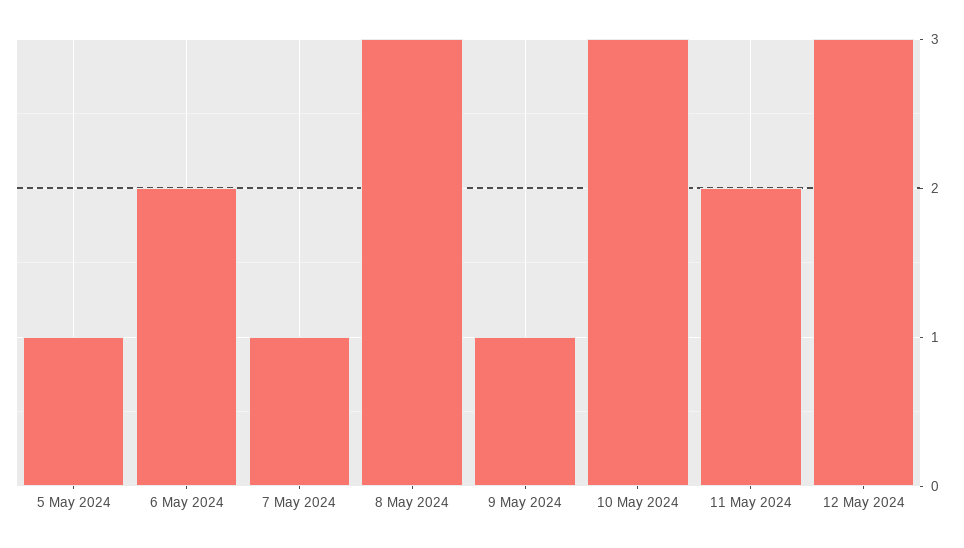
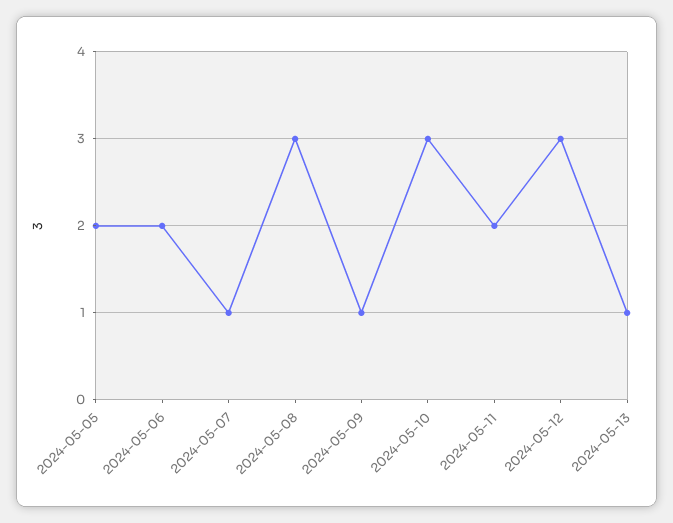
5 May 2024: 1 -> 2
2024-05-13: none -> 1

